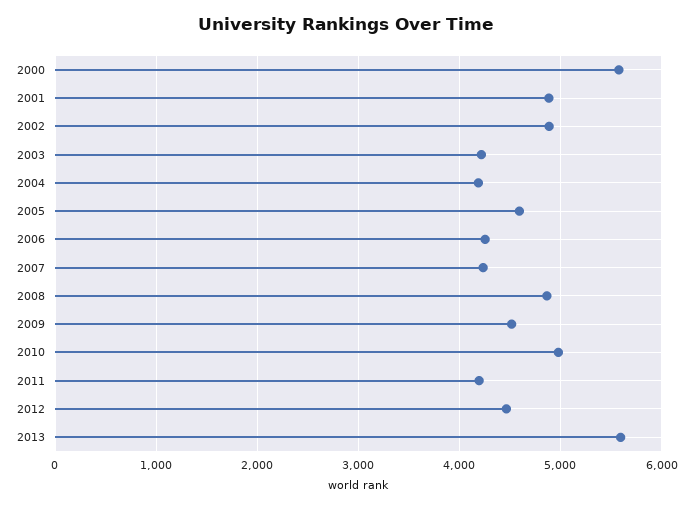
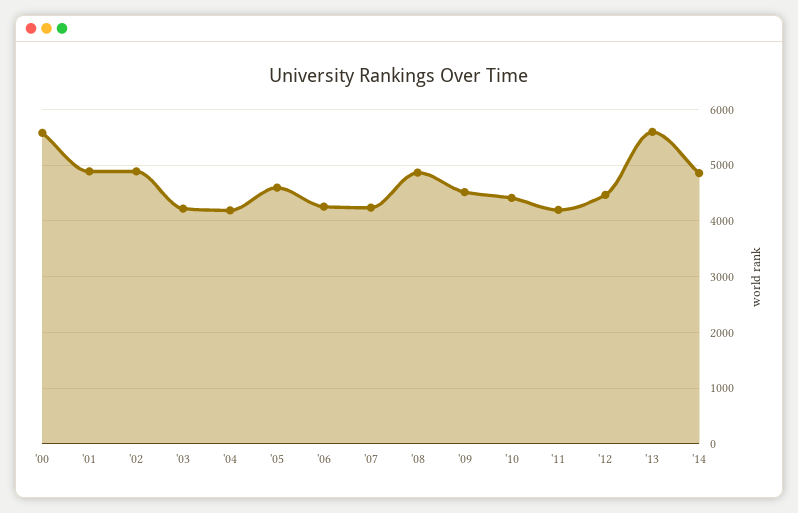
2010: 5000 -> 4400
'14: none -> 4800

